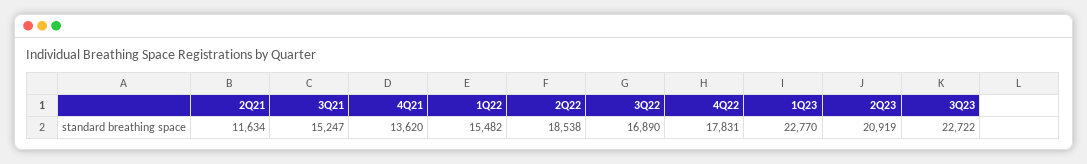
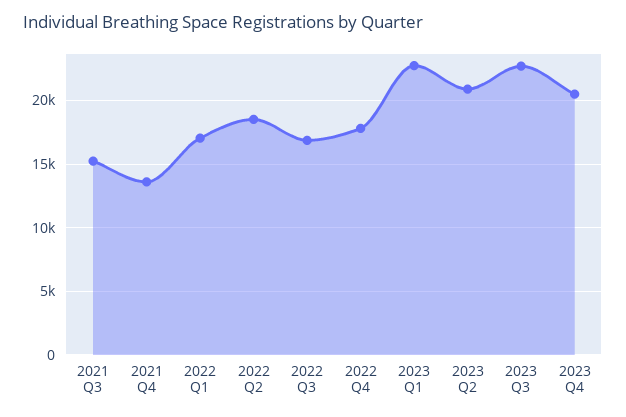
2Q21: 11634 -> none
1Q22: 15482 -> 17000
2023 Q4: none -> 20500

